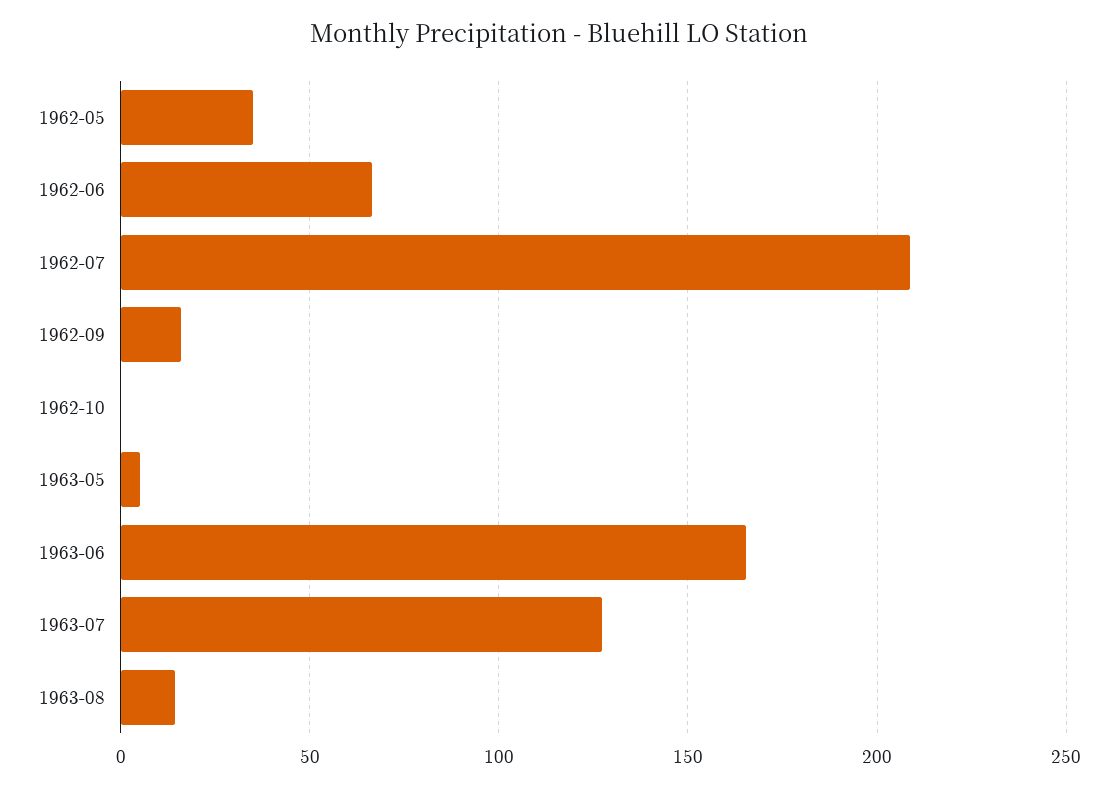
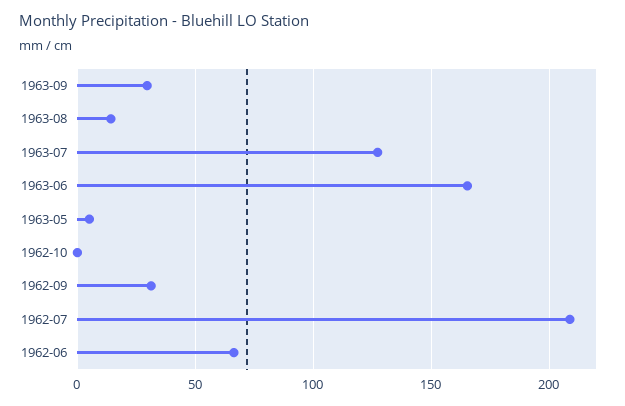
1962-05: 35 -> none
1962-09: 15 -> 30
1963-09: none -> 30

